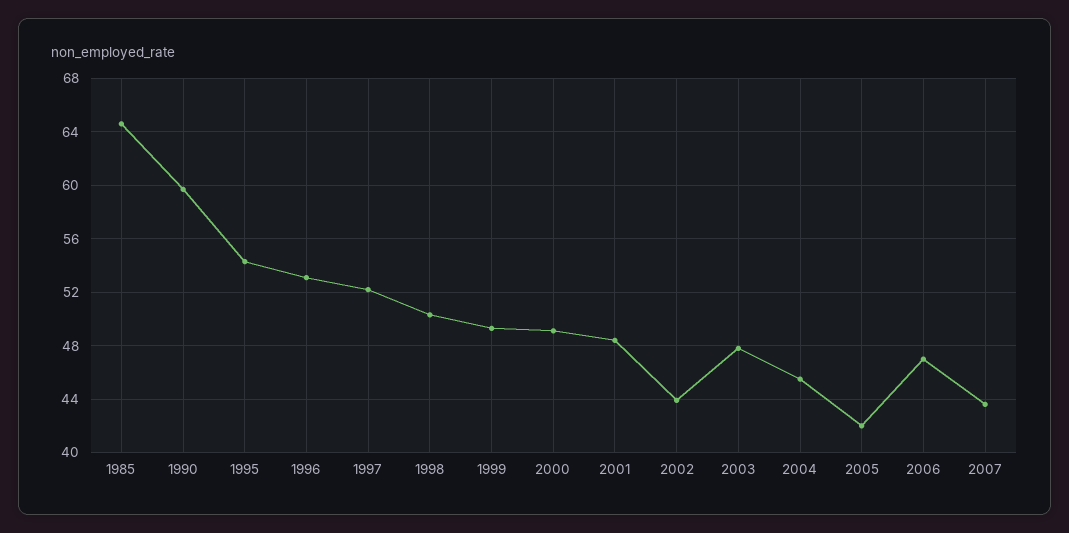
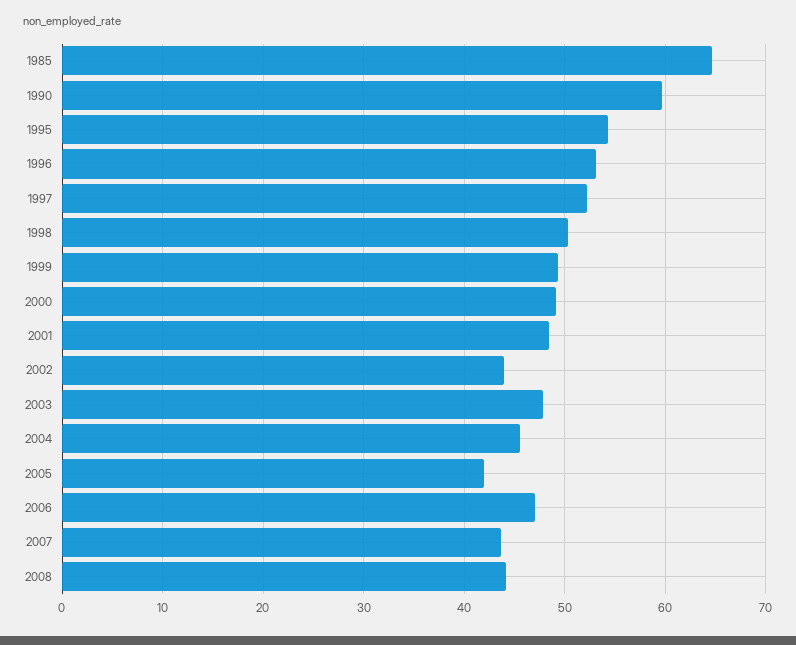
2008: none -> 44

